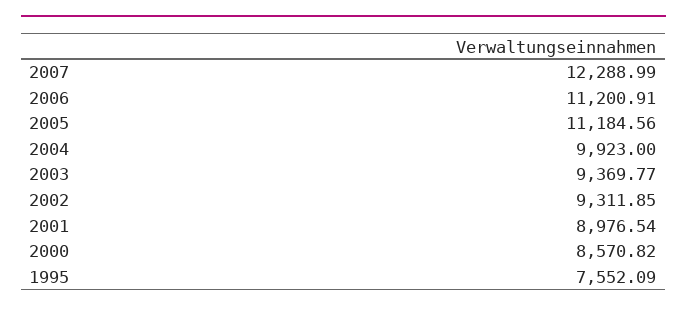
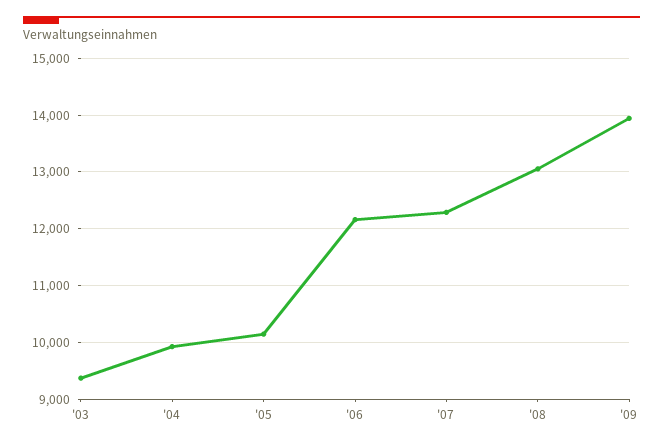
2006: 11200.91 -> 12200
2005: 11184.56 -> 10200
2002: 9311.85 -> none
2001: 8976.54 -> none
2000: 8570.82 -> none
1995: 7552.09 -> none
'08: none -> 13000
'09: none -> 14000

